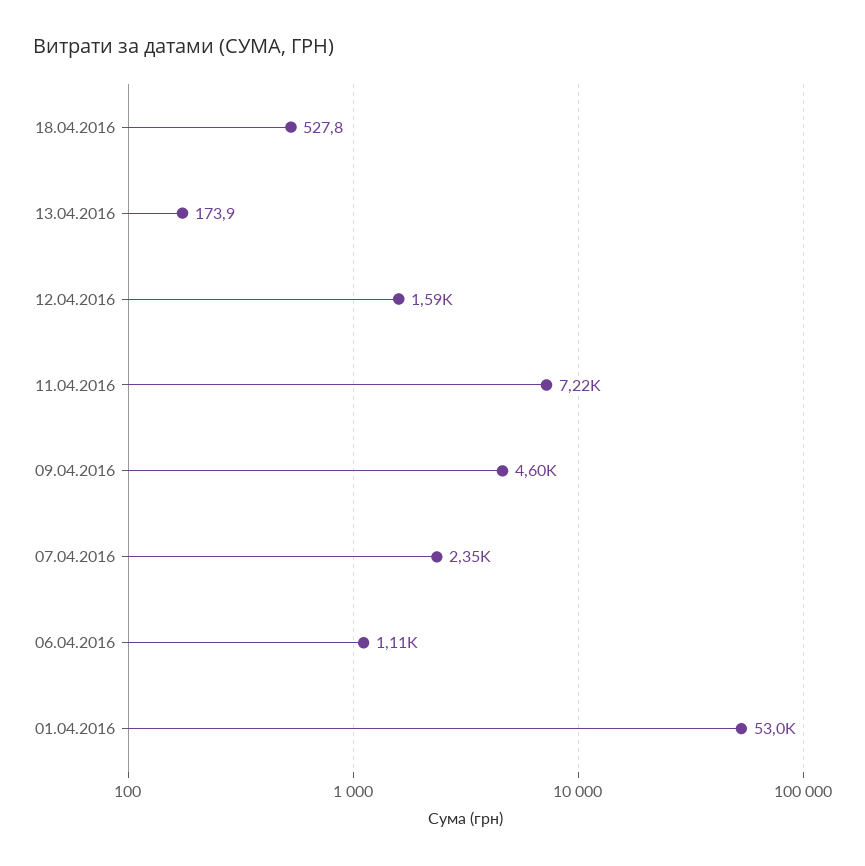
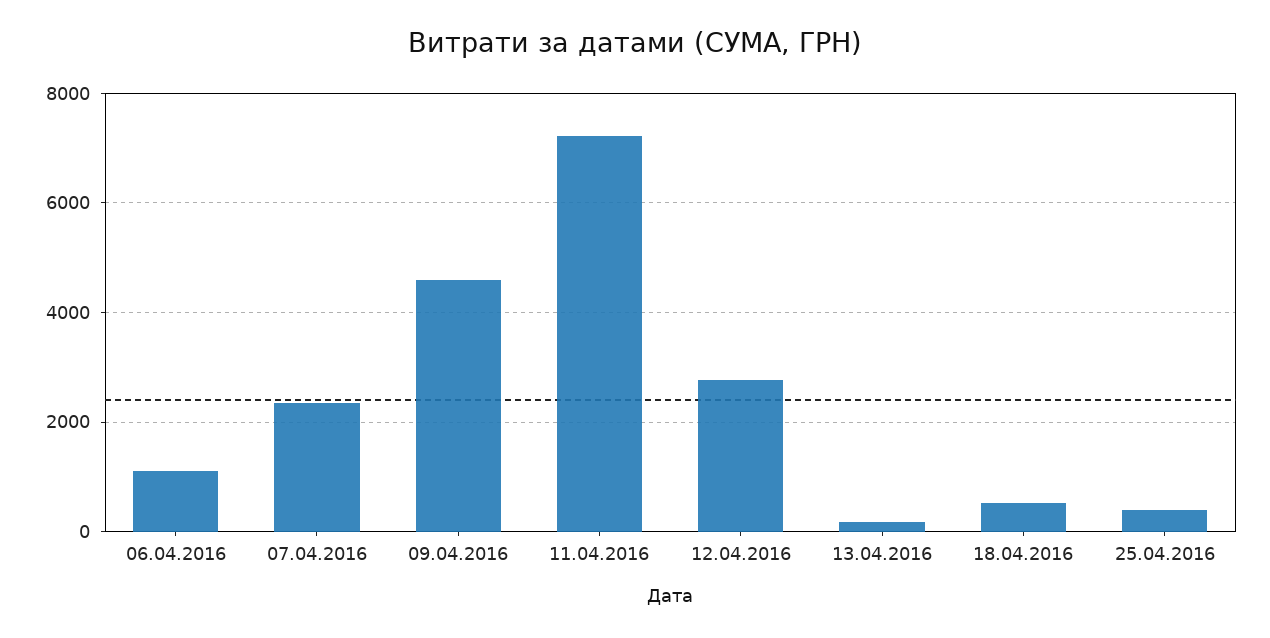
12.04.2016: 1590 -> 2800
01.04.2016: 53000 -> none
25.04.2016: none -> 400

